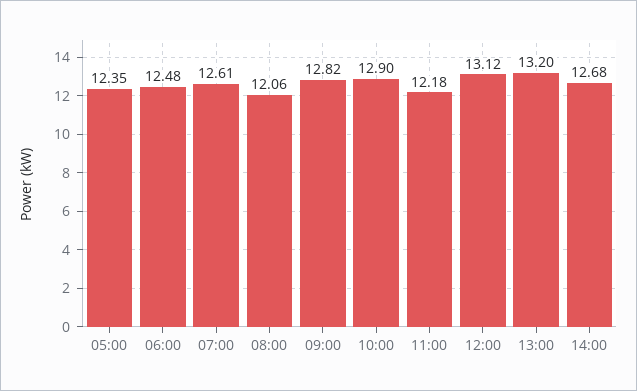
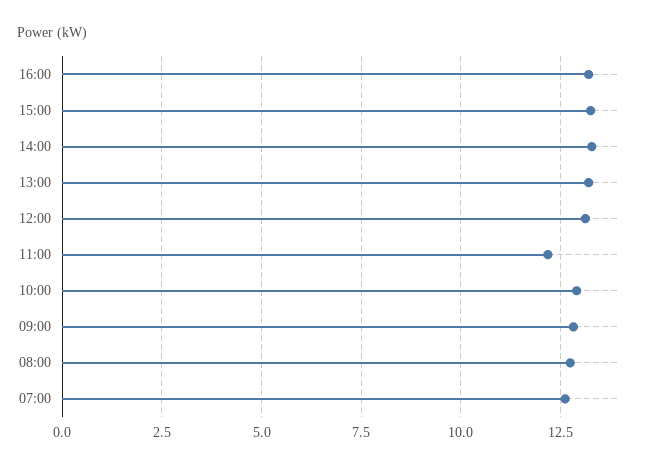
05:00: 12.35 -> none
06:00: 12.48 -> none
08:00: 12.06 -> 12.75
14:00: 12.68 -> 13.25
16:00: none -> 13.25
15:00: none -> 13.25

